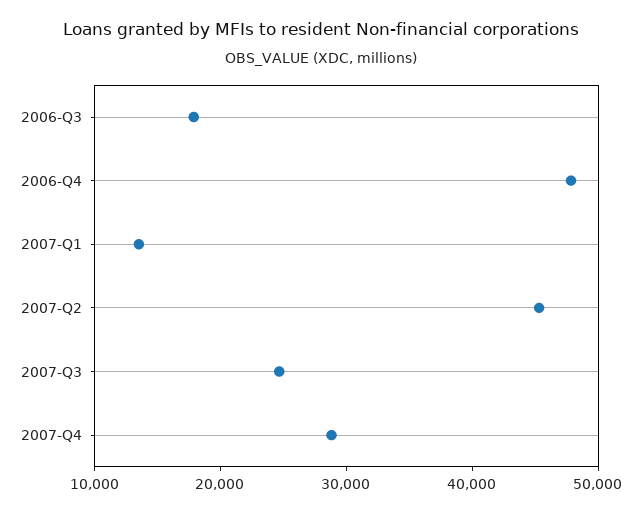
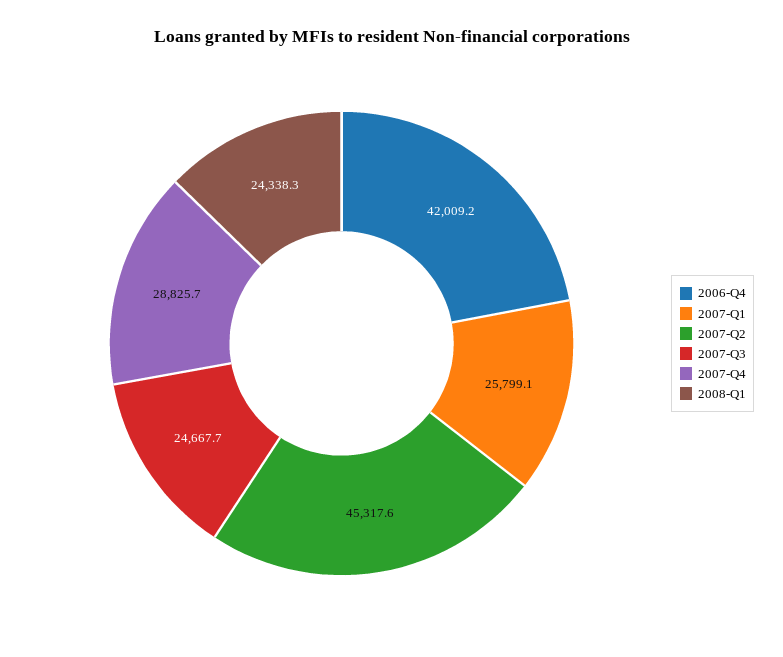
2006-Q3: 18000 -> none
2006-Q4: 48000 -> 42009.2
2007-Q1: 14000 -> 25799.1
2008-Q1: none -> 24338.3

